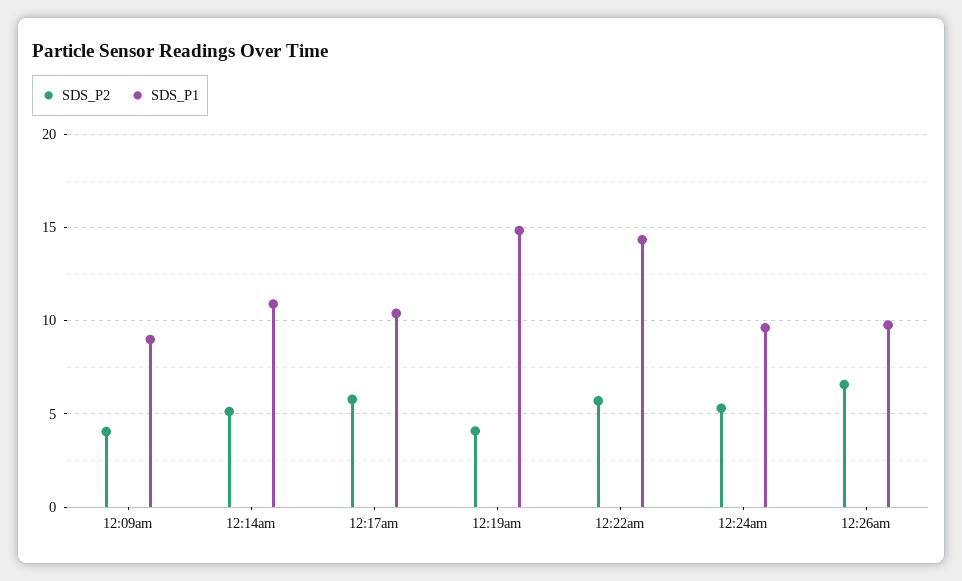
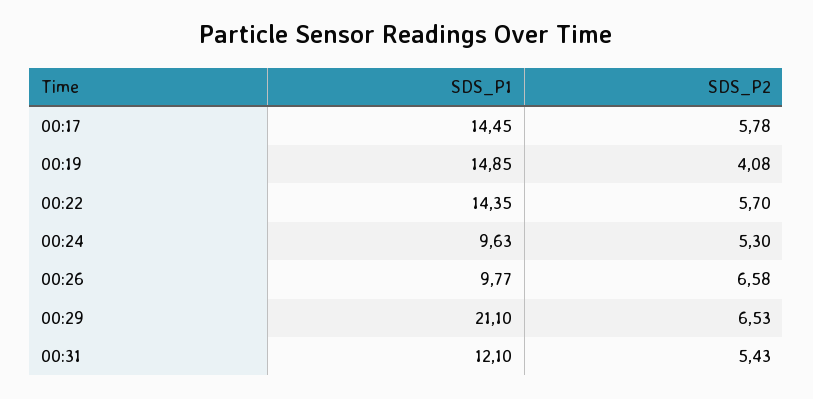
SDS_P2, 12:09am: 4 -> none
SDS_P1, 12:09am: 9 -> none
SDS_P2, 12:14am: 5 -> none
SDS_P1, 12:14am: 11 -> none
SDS_P1, 12:17am: 10.5 -> 14.45
SDS_P1, 00:29: none -> 21.1
SDS_P2, 00:29: none -> 6.53
SDS_P1, 00:31: none -> 12.1
SDS_P2, 00:31: none -> 5.43

